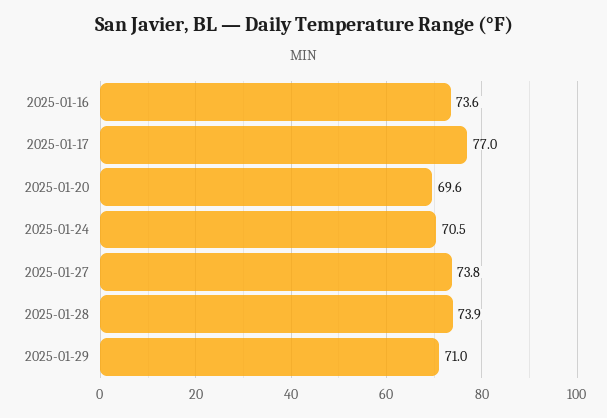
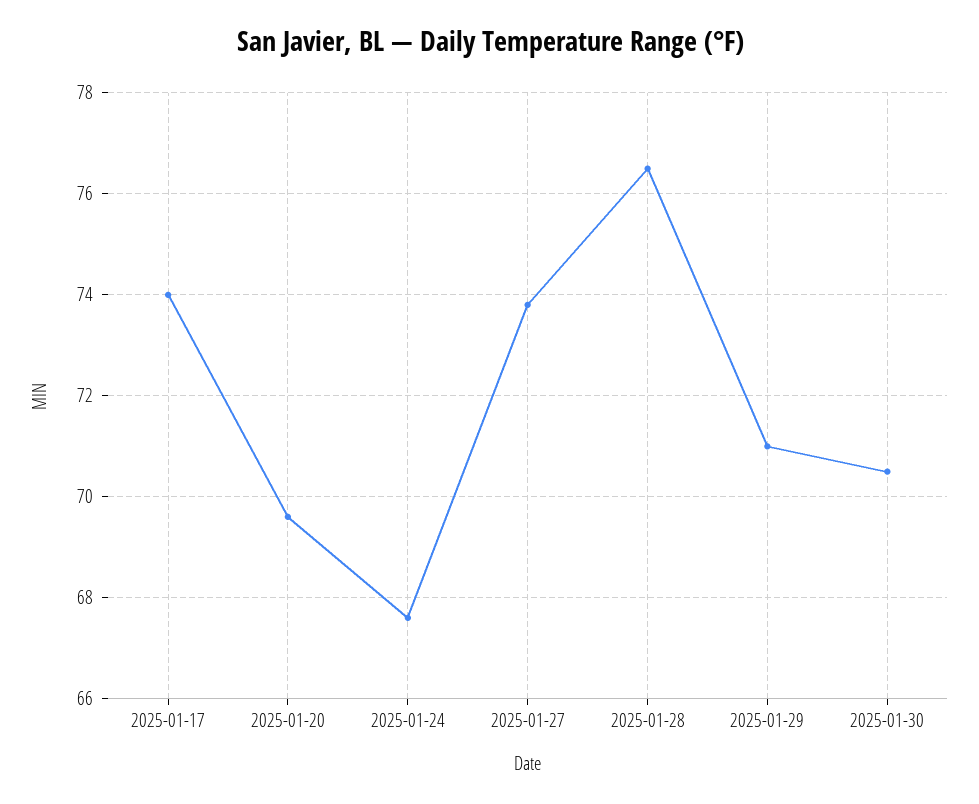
2025-01-16: 73.6 -> none
2025-01-17: 77 -> 74
2025-01-24: 70.5 -> 67.5
2025-01-28: 73.9 -> 76.5
2025-01-30: none -> 70.5

